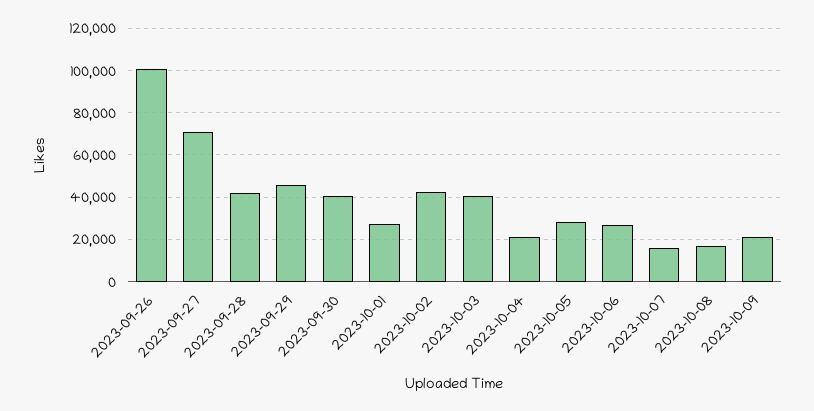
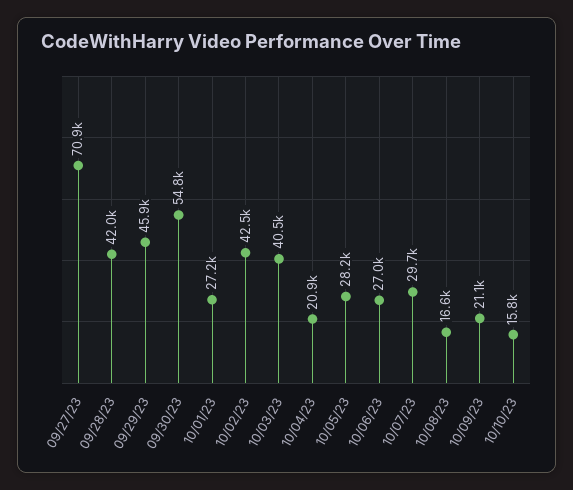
2023-09-26: 100000 -> none
2023-09-30: 40000 -> 54800
2023-10-07: 15000 -> 29700
10/10/23: none -> 15800

